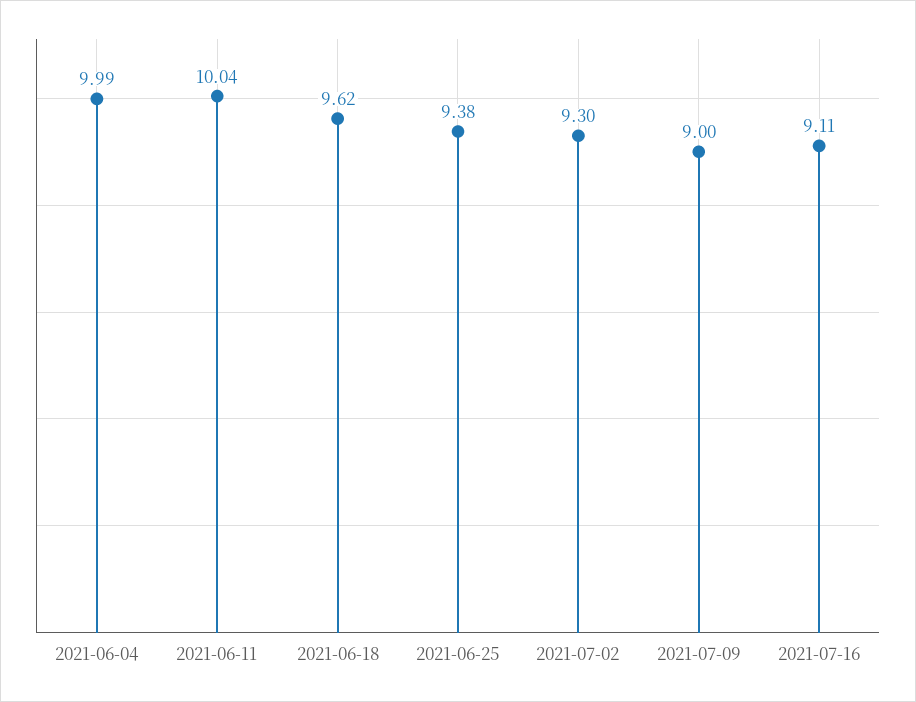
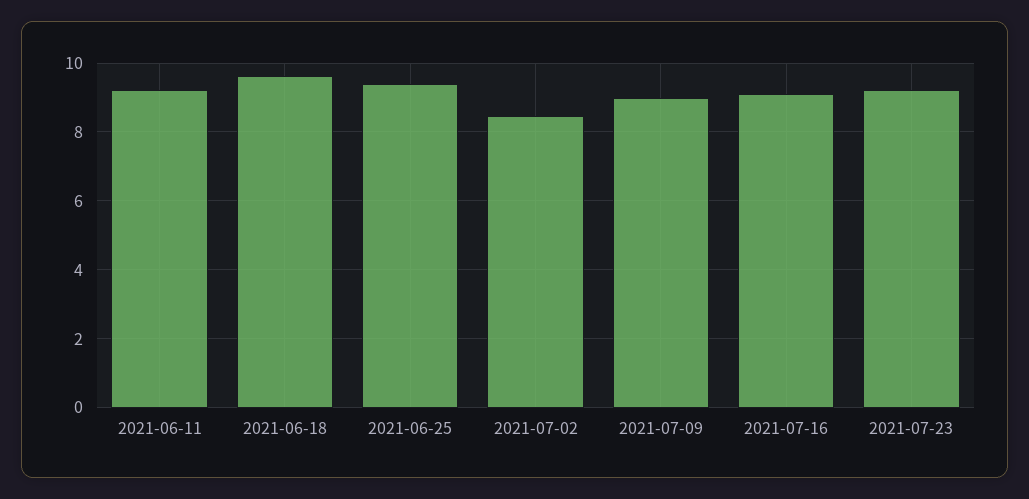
2021-06-04: 9.99 -> none
2021-06-11: 10.04 -> 9.2
2021-07-02: 9.3 -> 8.4
2021-07-23: none -> 9.2

